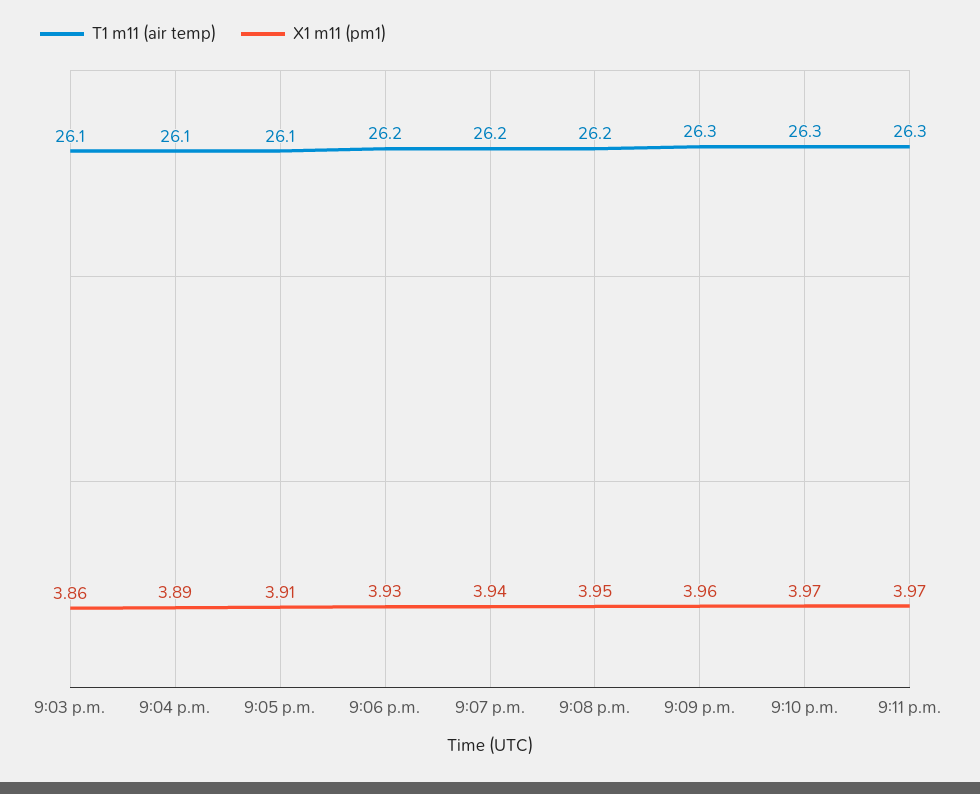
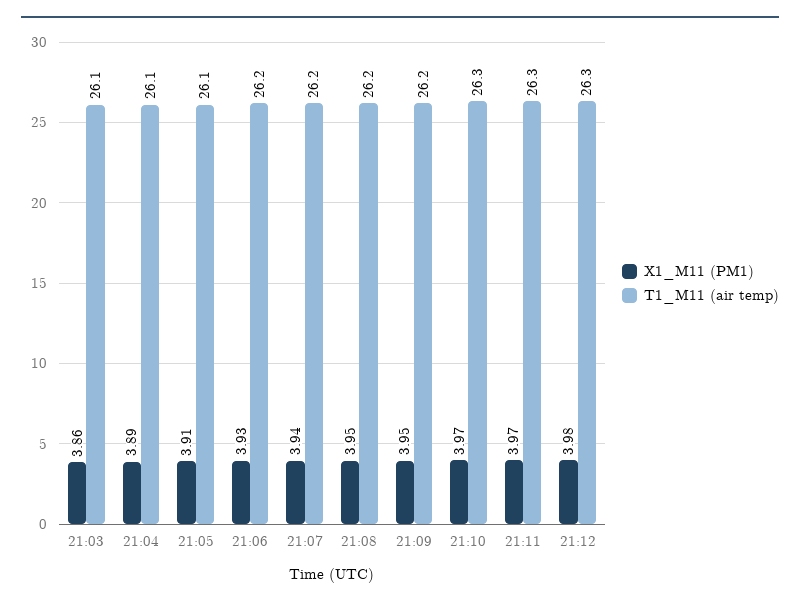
T1 m11 (air temp), 9:09 p.m.: 26.3 -> 26.2
X1 m11 (pm1), 9:09 p.m.: 3.96 -> 3.95
X1 m11 (pm1), 21:12: none -> 3.98
T1 m11 (air temp), 21:12: none -> 26.3

